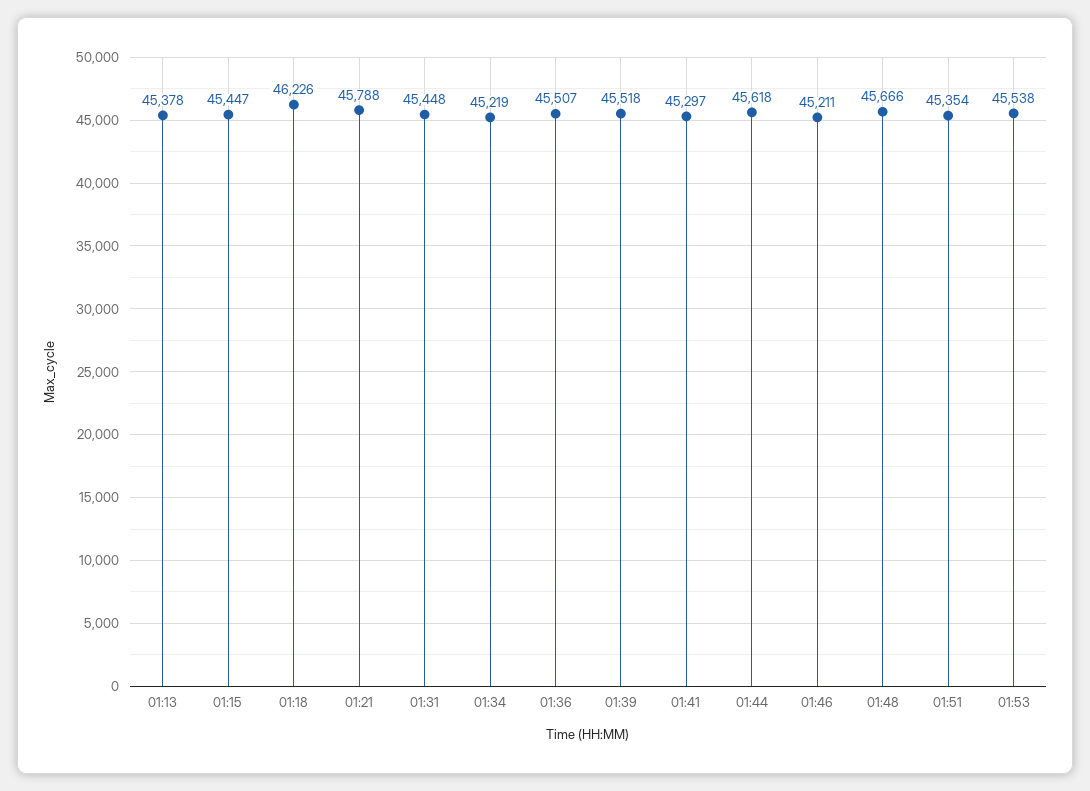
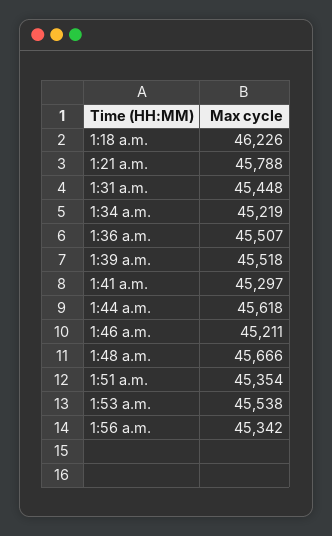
01:13: 45378 -> none
01:15: 45447 -> none
1:56 a.m.: none -> 45342

